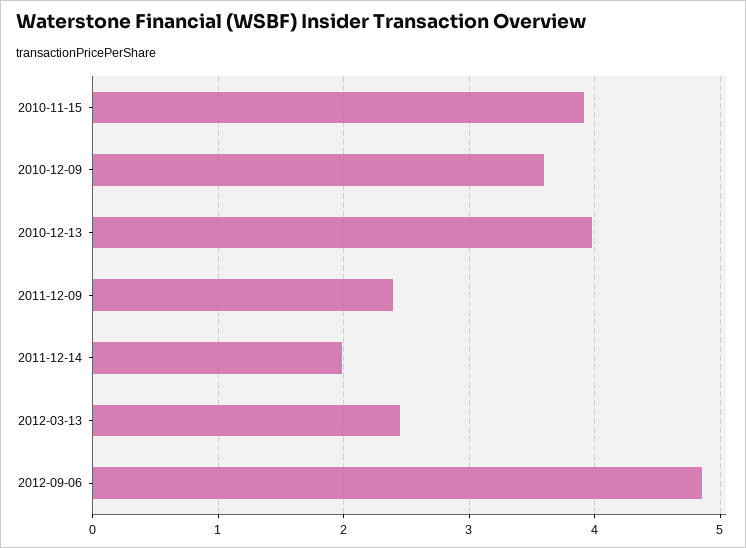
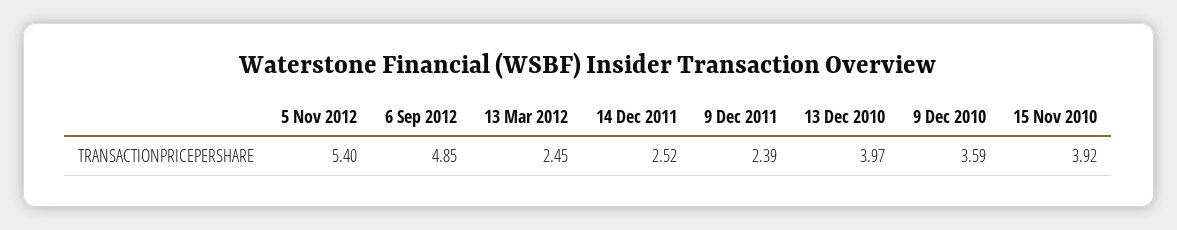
2011-12-14: 2 -> 2.52
5 Nov 2012: none -> 5.4

